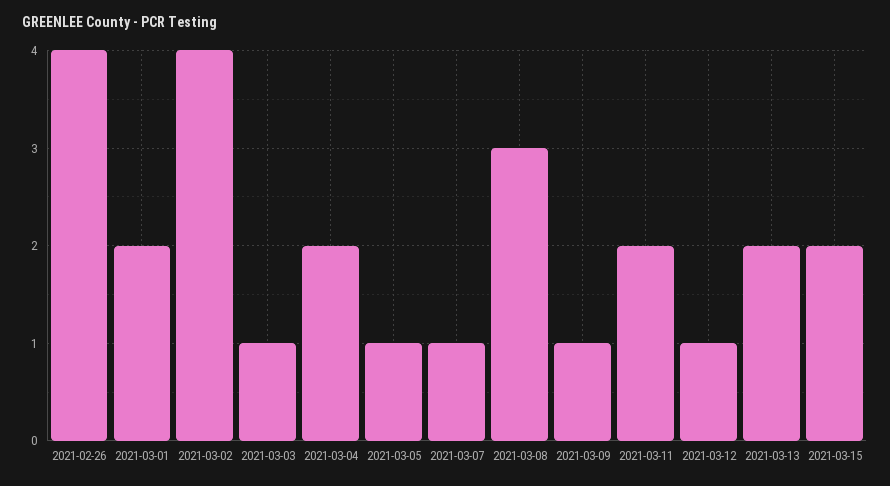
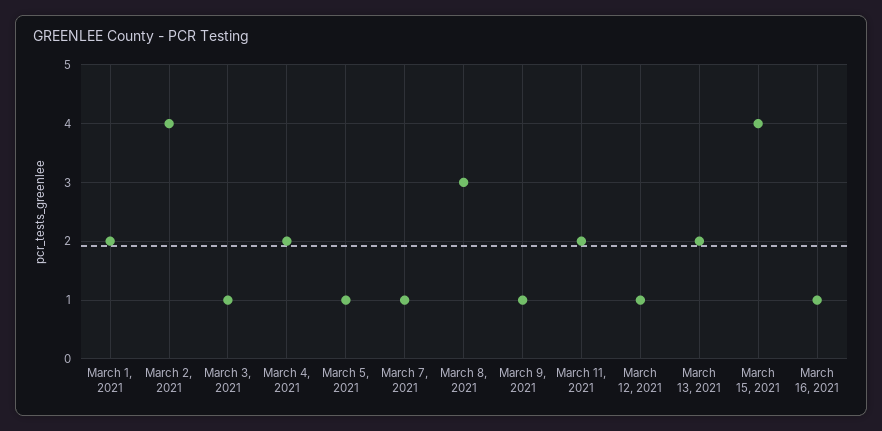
2021-02-26: 4 -> none
2021-03-15: 2 -> 4
March 16, 2021: none -> 1

